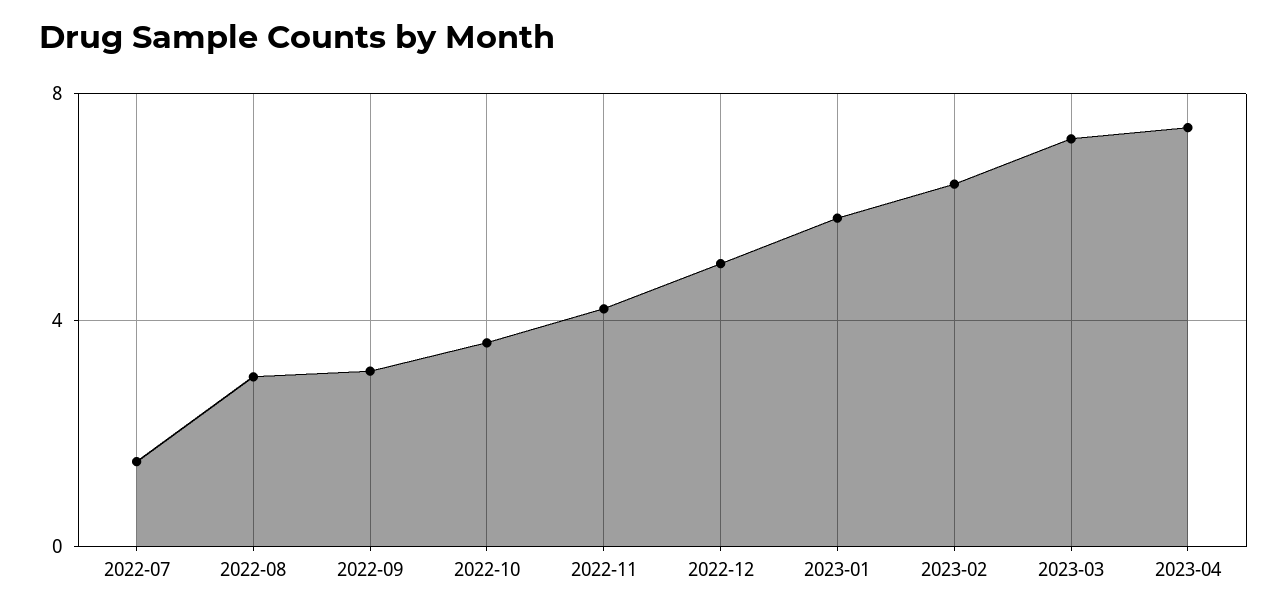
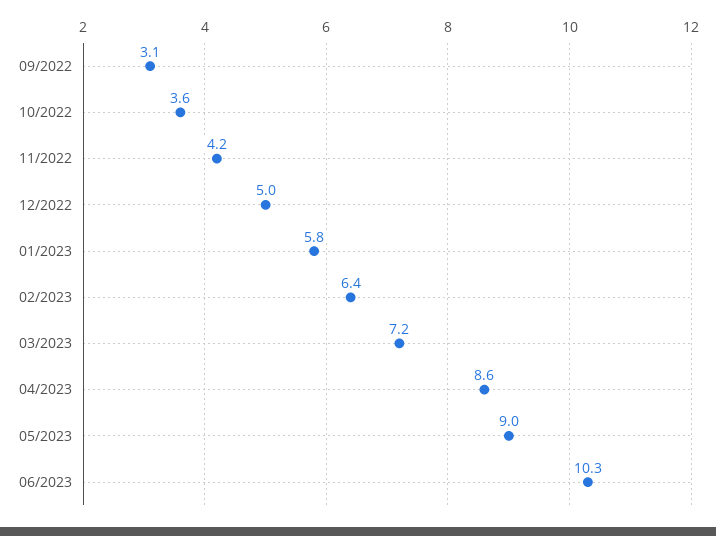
2022-07: 1.5 -> none
2022-08: 3 -> none
2023-04: 7.5 -> 8.6
05/2023: none -> 9
06/2023: none -> 10.3

